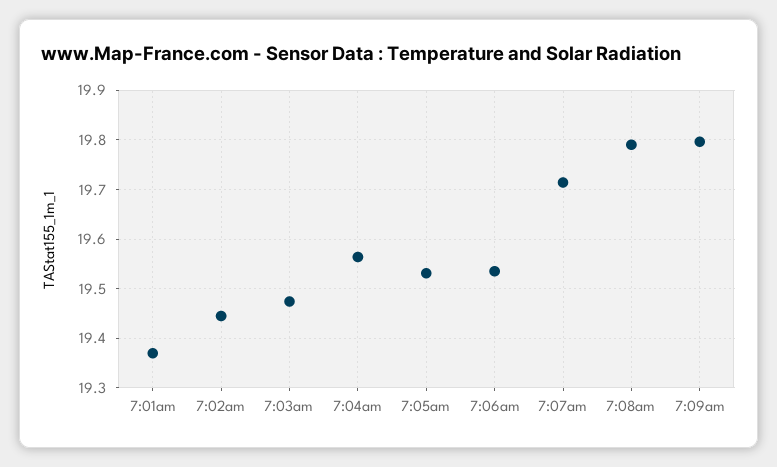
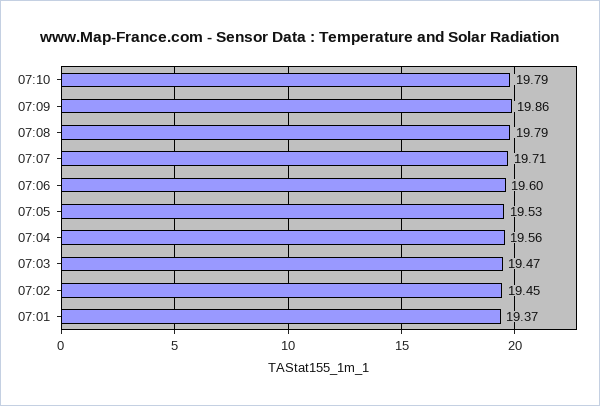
7:06am: 19.54 -> 19.6
7:09am: 19.8 -> 19.86
07:10: none -> 19.79

